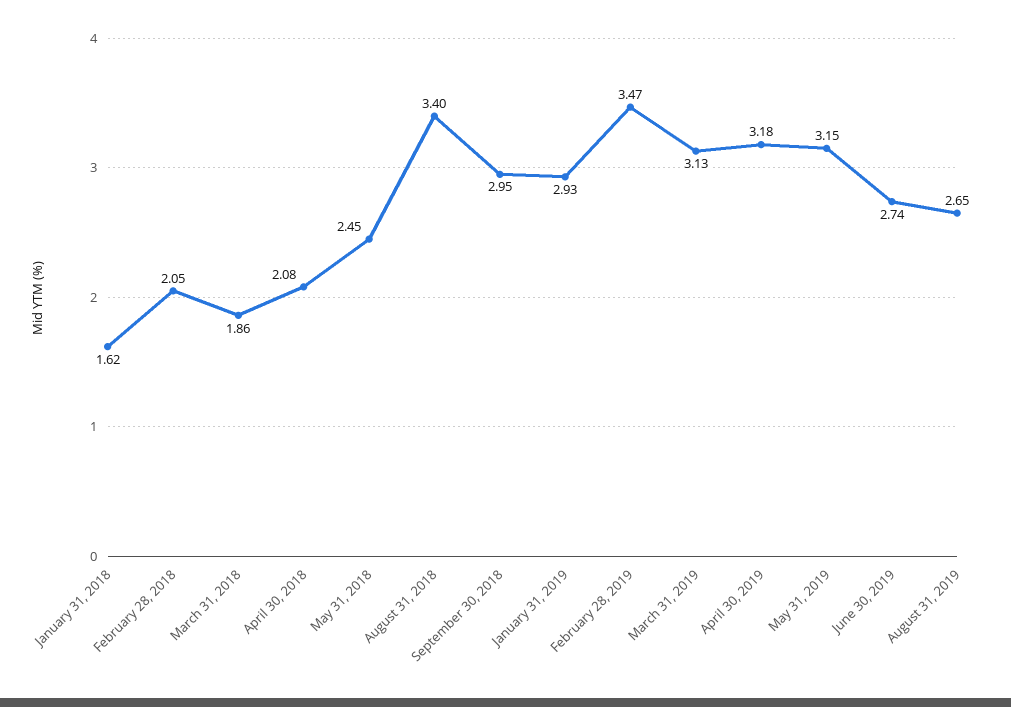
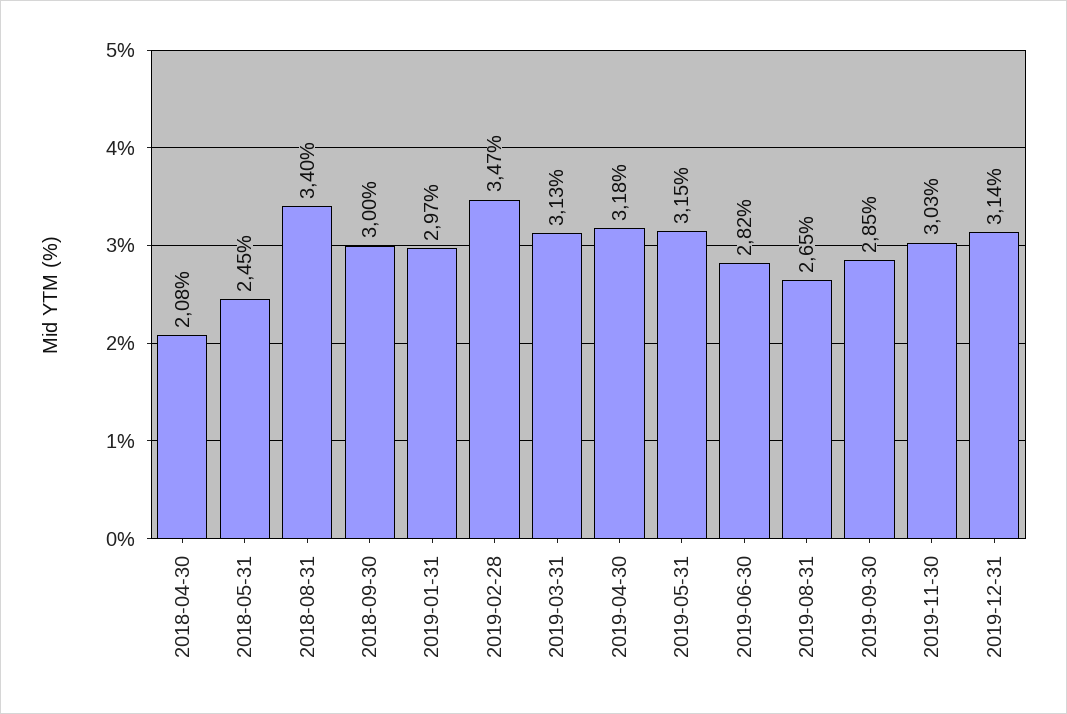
January 31, 2018: 1.62 -> none
February 28, 2018: 2.05 -> none
March 31, 2018: 1.86 -> none
September 30, 2018: 2.95 -> 3
January 31, 2019: 2.93 -> 2.97
June 30, 2019: 2.74 -> 2.82
2019-09-30: none -> 2.85
2019-11-30: none -> 3.03
2019-12-31: none -> 3.14

